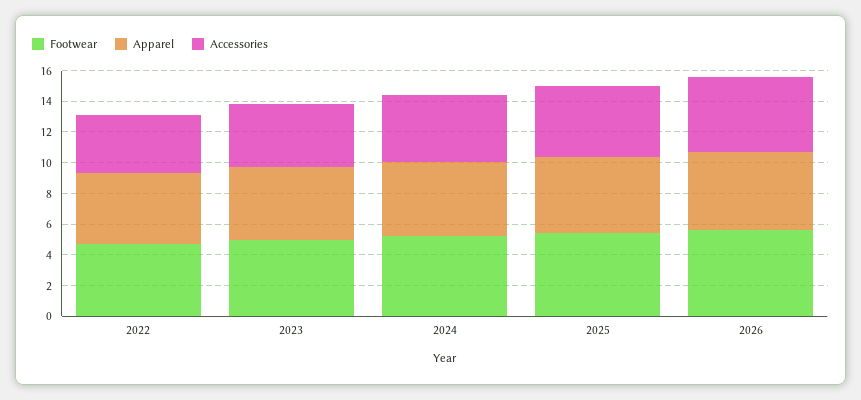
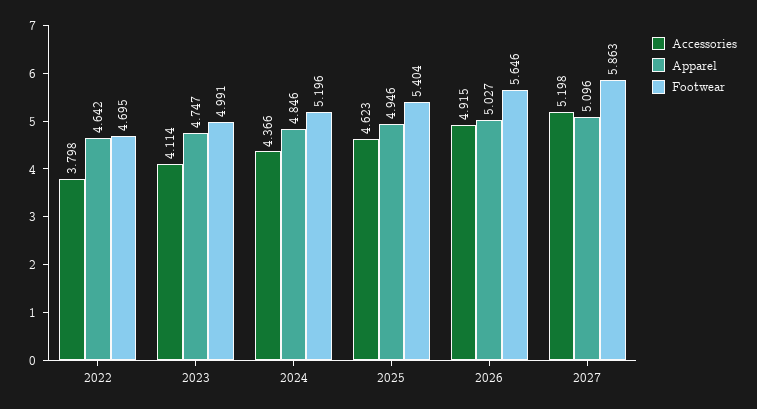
Accessories, 2027: none -> 5.198
Apparel, 2027: none -> 5.096
Footwear, 2027: none -> 5.863

